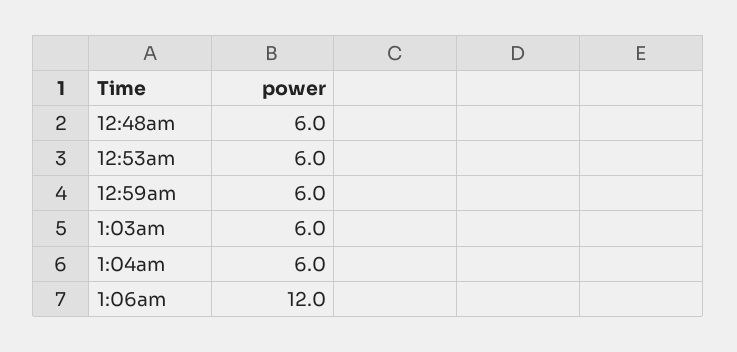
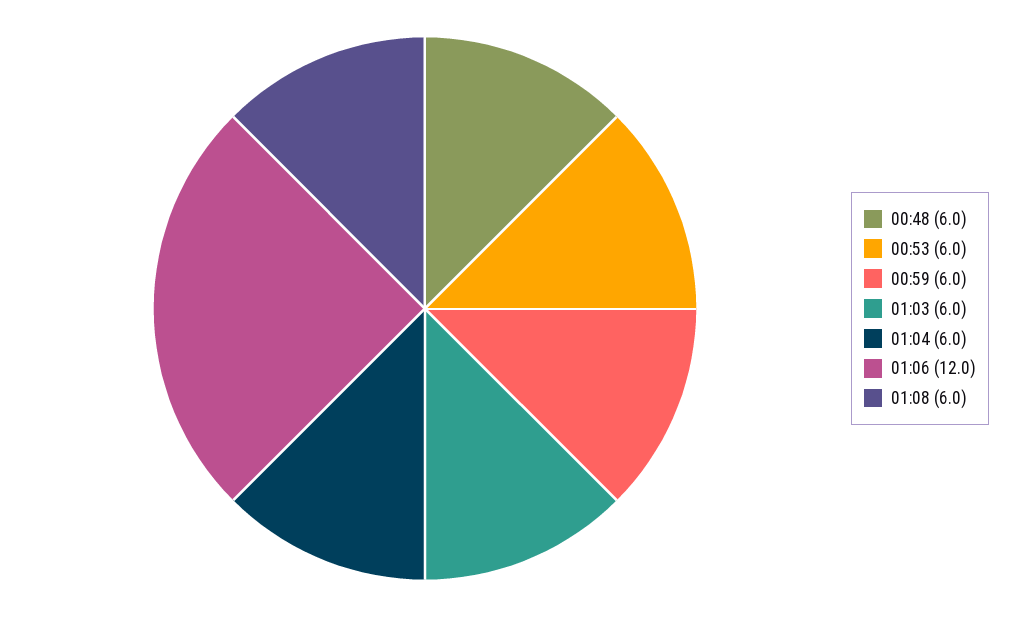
01:08: none -> 6

